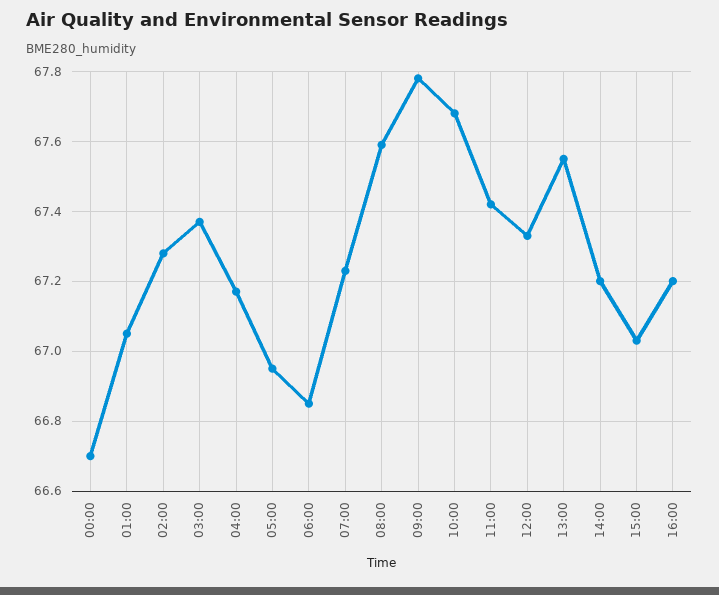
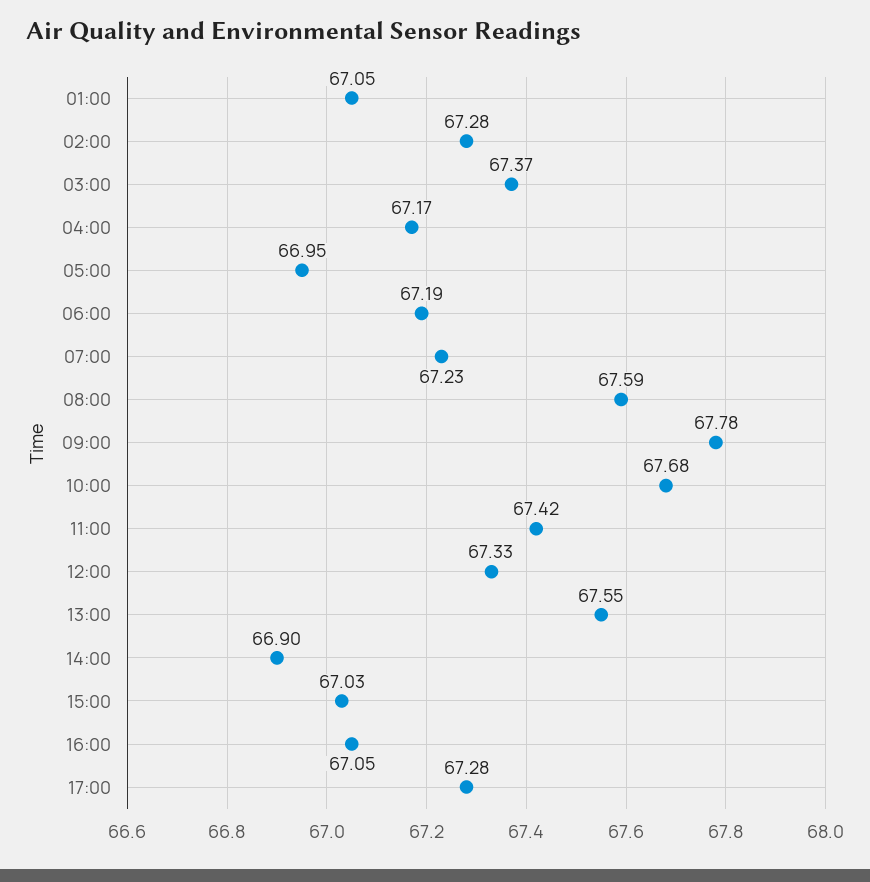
00:00: 66.7 -> none
06:00: 66.85 -> 67.19
14:00: 67.2 -> 66.9
16:00: 67.2 -> 67.05
17:00: none -> 67.28

